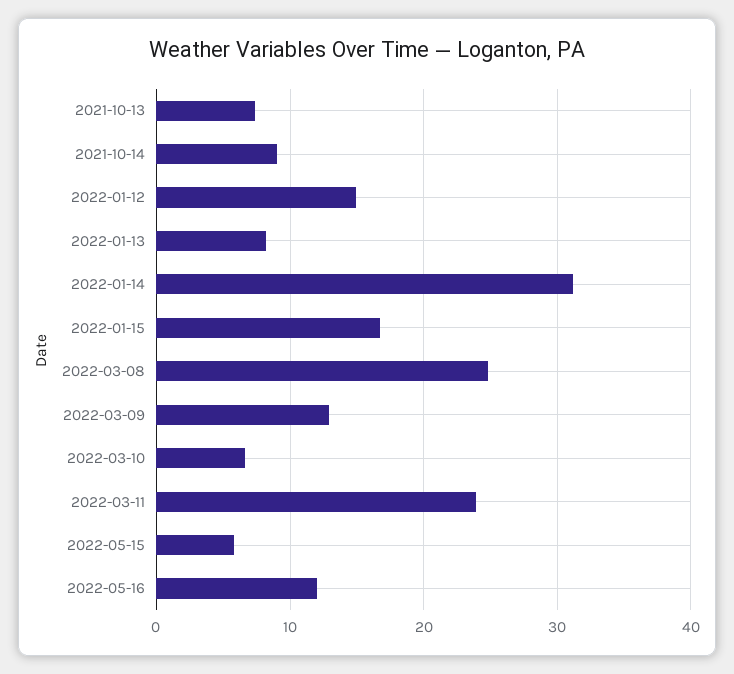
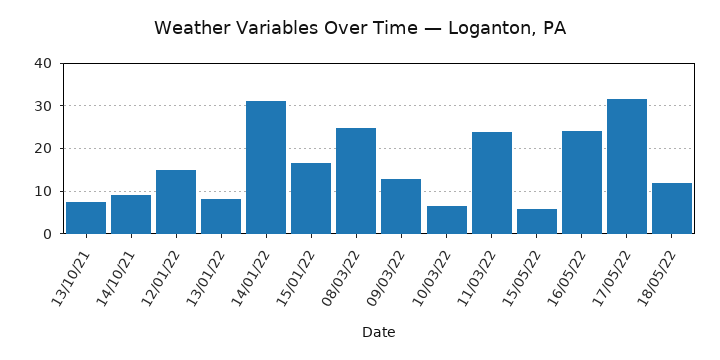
2022-05-16: 12 -> 24
17/05/22: none -> 32
18/05/22: none -> 12

